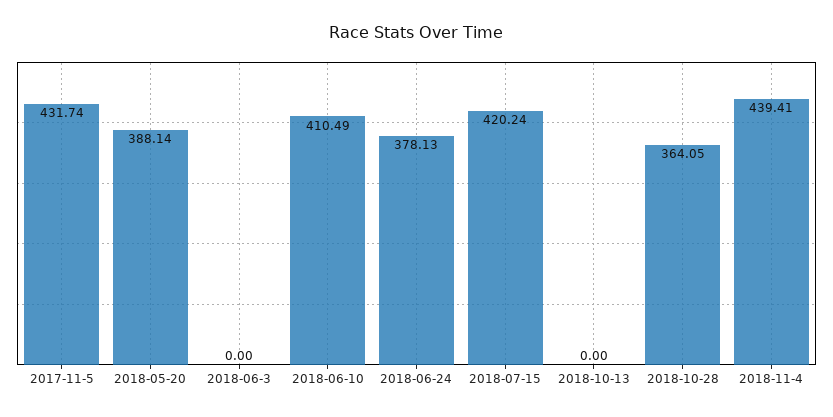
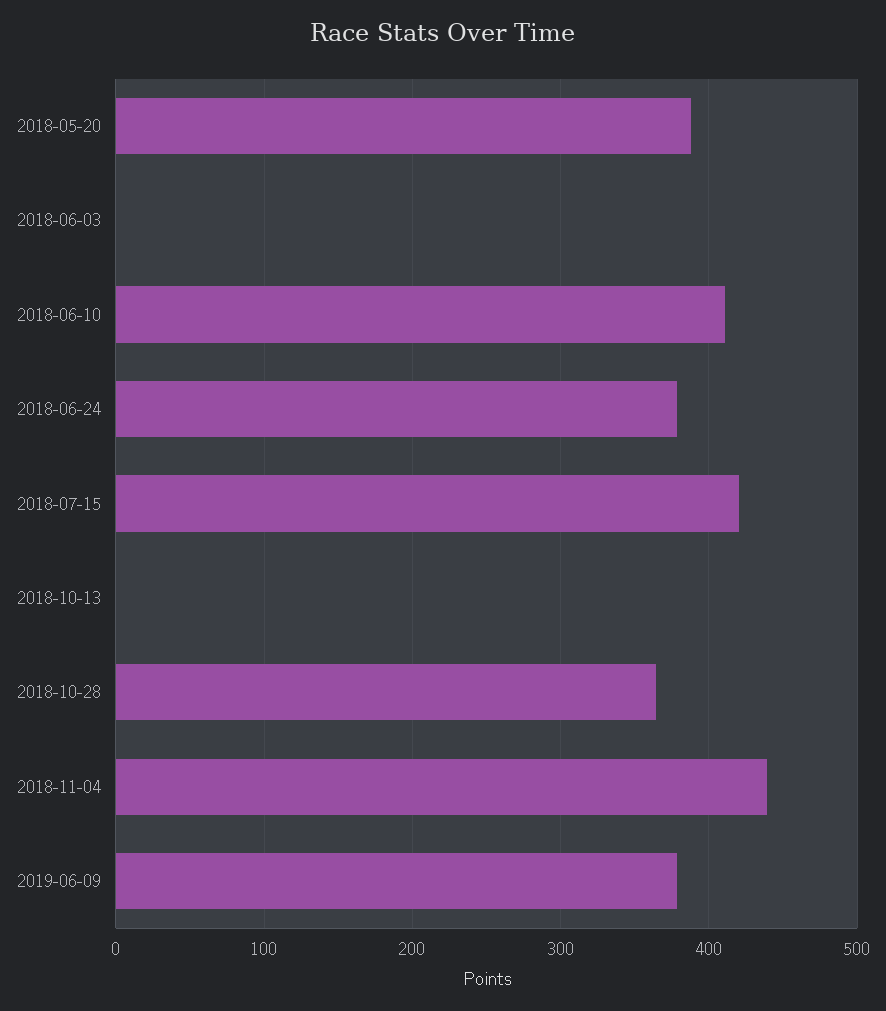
2017-11-5: 431.74 -> none
2019-06-09: none -> 380

